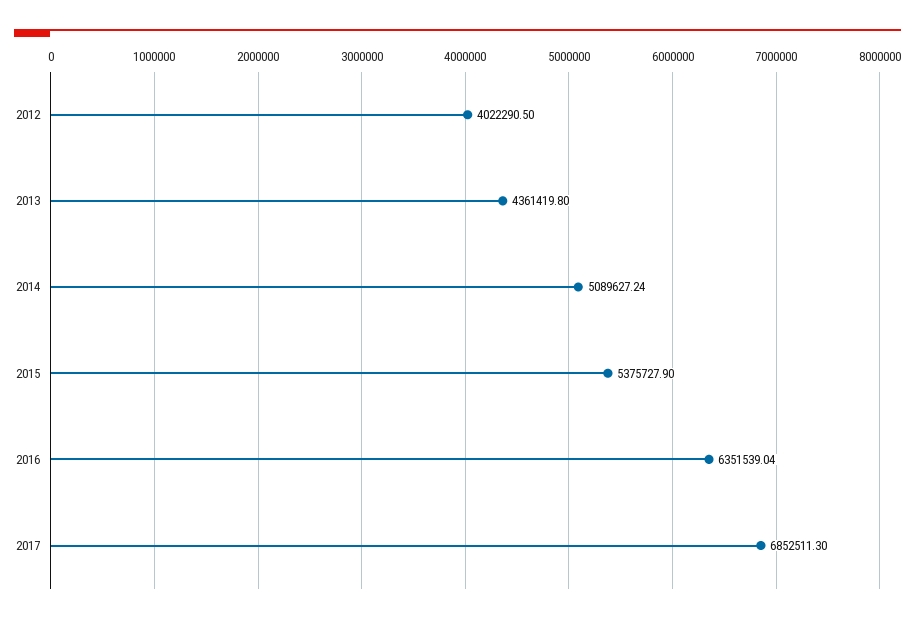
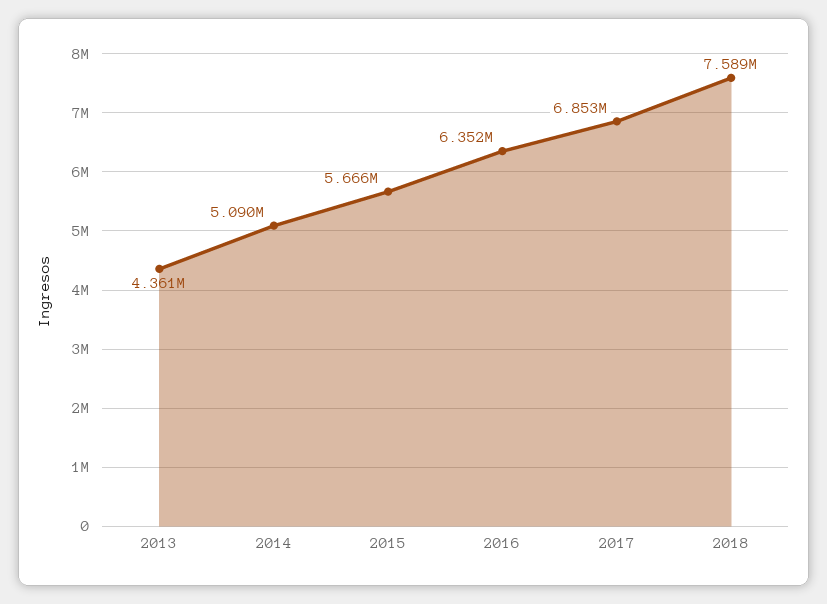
2012: 4022290.5 -> none
2015: 5375727.9 -> 5666000
2018: none -> 7589000

